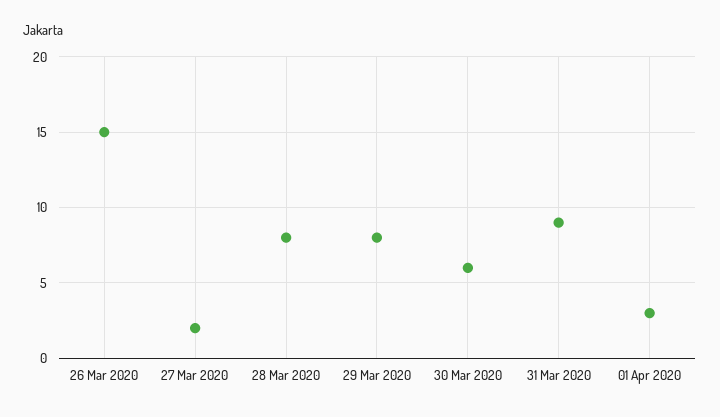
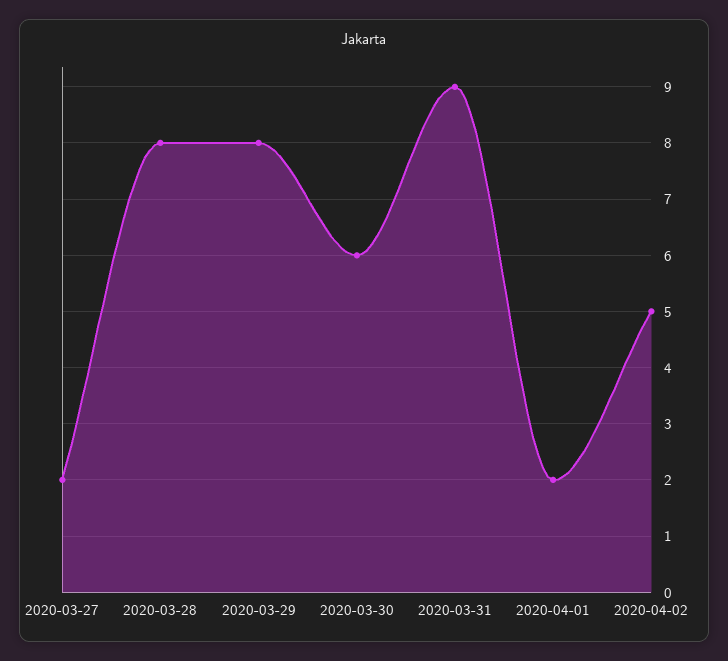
26 Mar 2020: 15 -> none
01 Apr 2020: 3 -> 2
2020-04-02: none -> 5

